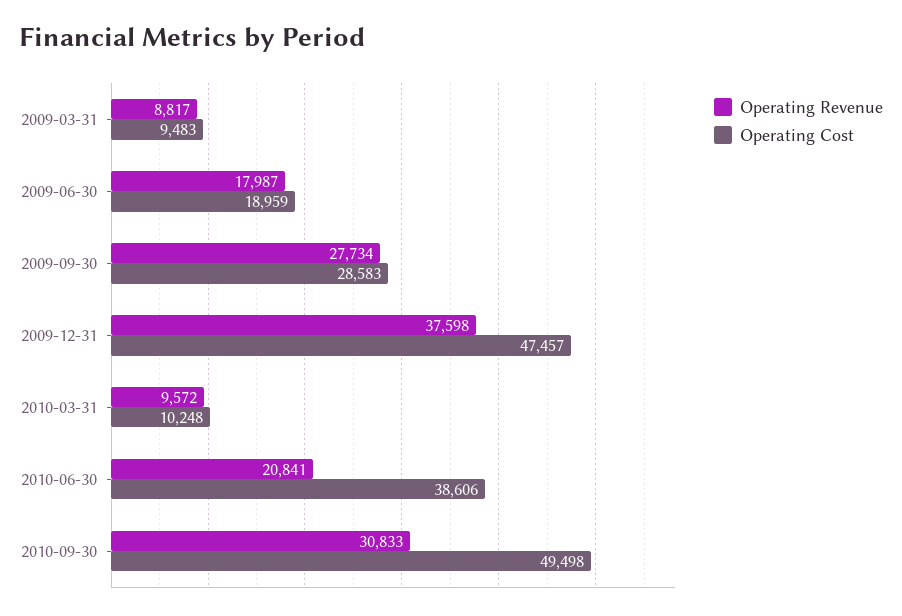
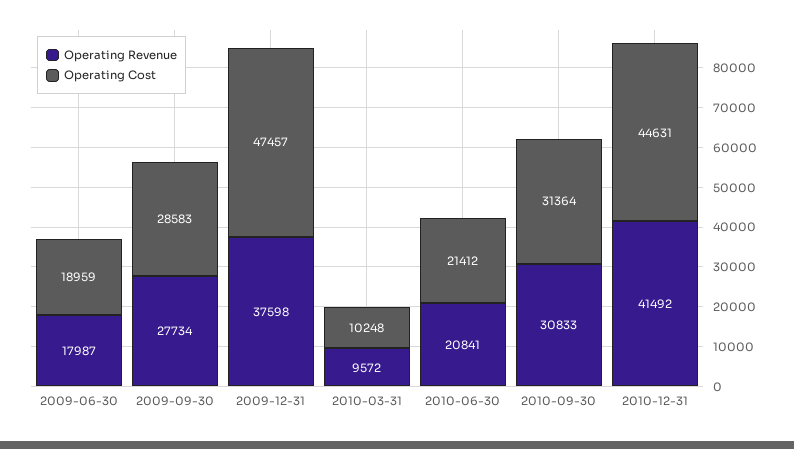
Operating Revenue, 2009-03-31: 8817 -> none
Operating Cost, 2009-03-31: 9483 -> none
Operating Cost, 2010-06-30: 38606 -> 21412
Operating Cost, 2010-09-30: 49498 -> 31364
Operating Revenue, 2010-12-31: none -> 41492
Operating Cost, 2010-12-31: none -> 44631

